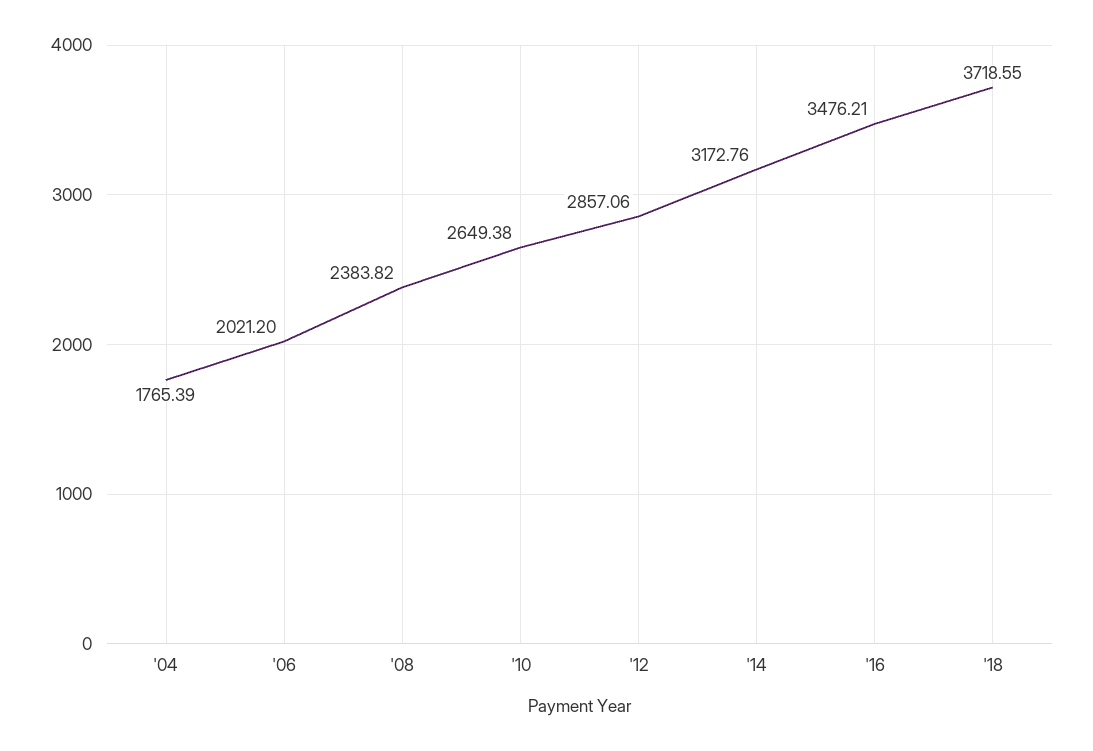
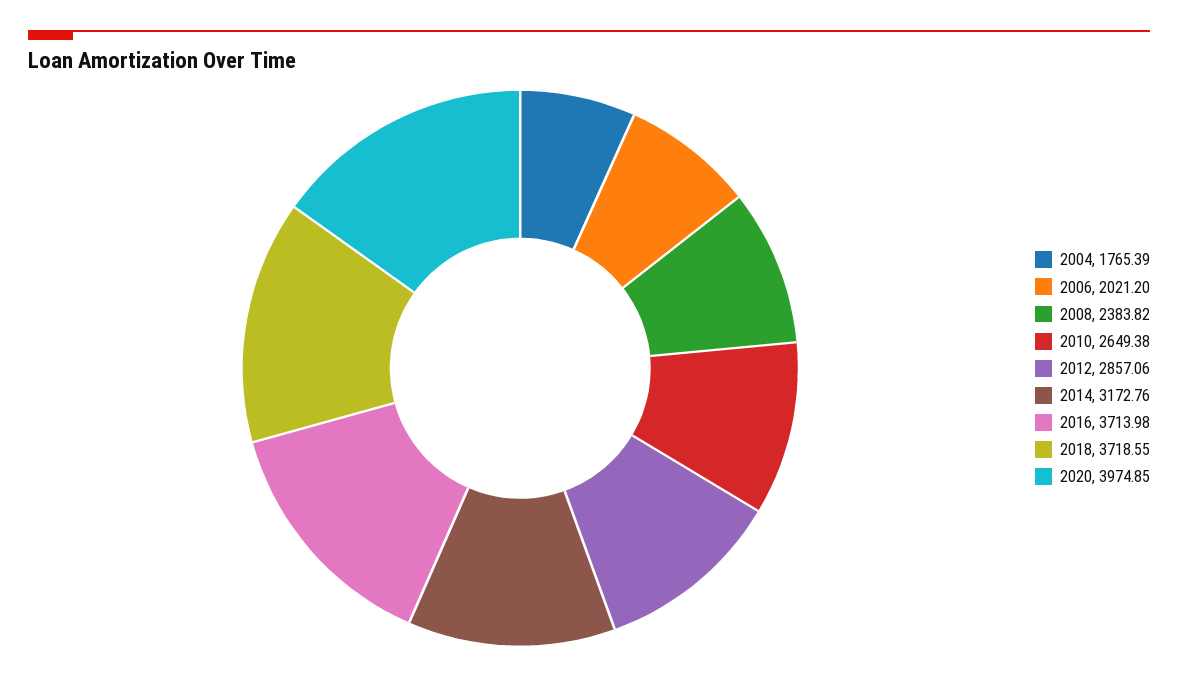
'16: 3476.21 -> 3713.98
2020: none -> 3974.85

